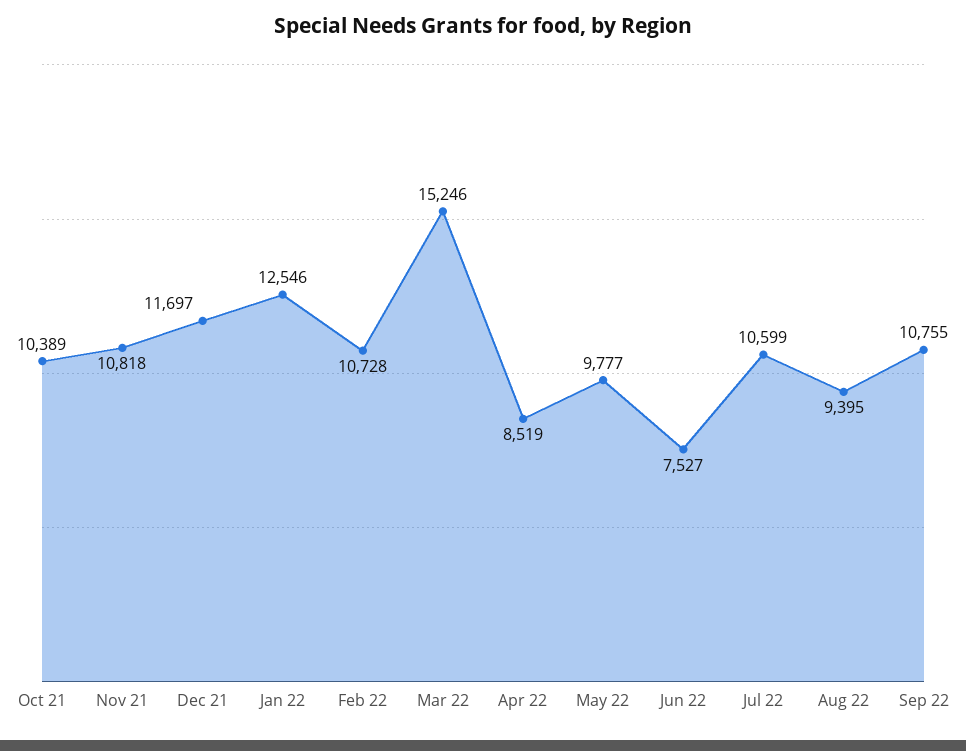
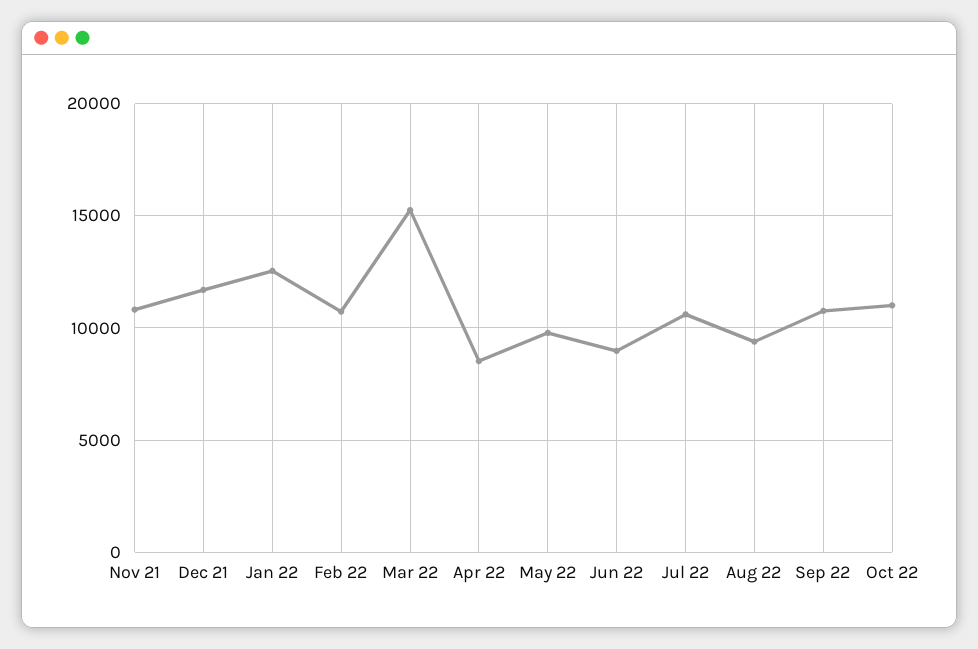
Oct 21: 10389 -> none
Jun 22: 7527 -> 9000
Oct 22: none -> 11000

